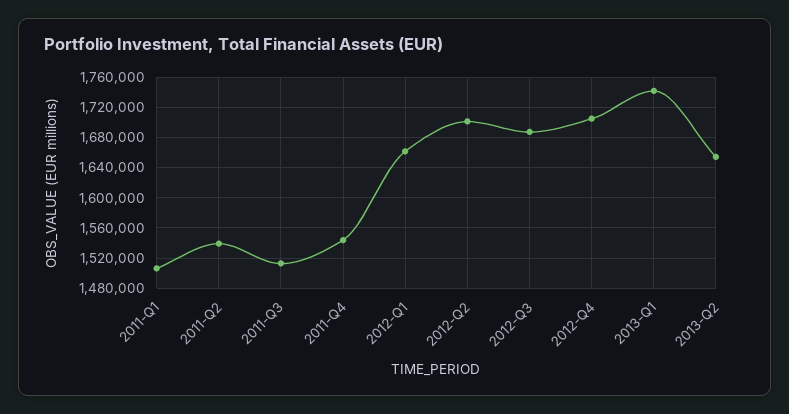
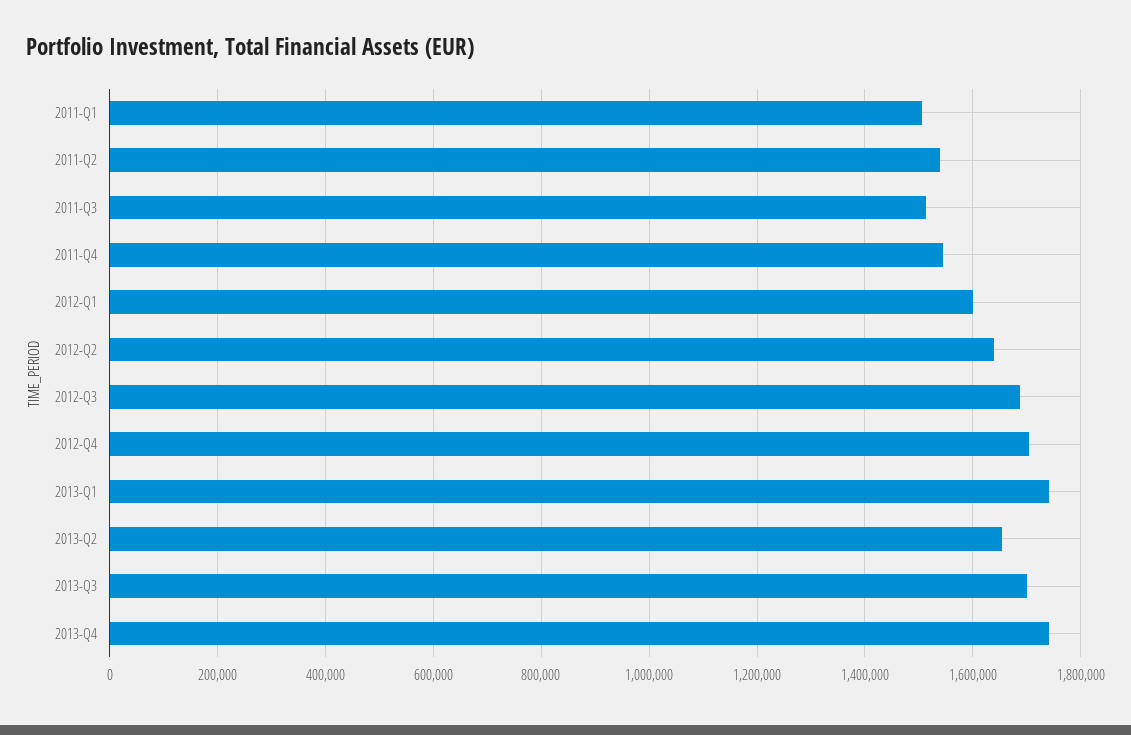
2012-Q1: 1660000 -> 1600000
2012-Q2: 1700000 -> 1640000
2013-Q3: none -> 1700000
2013-Q4: none -> 1740000

